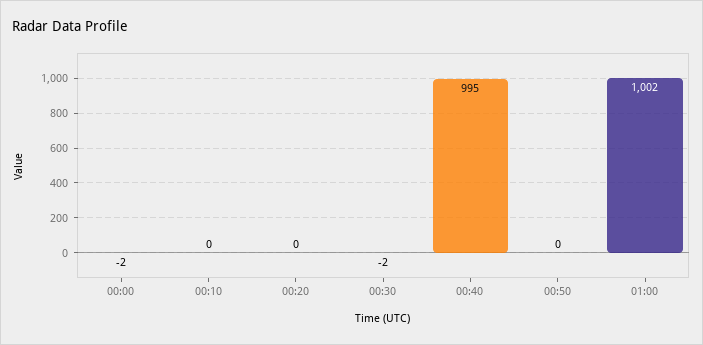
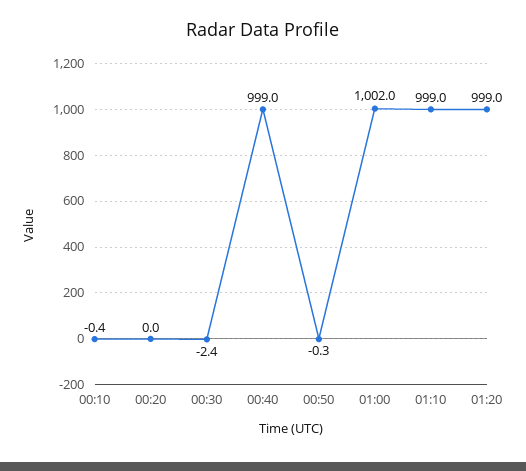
00:00: -2 -> none
00:40: 995 -> 999
01:10: none -> 999
01:20: none -> 999

